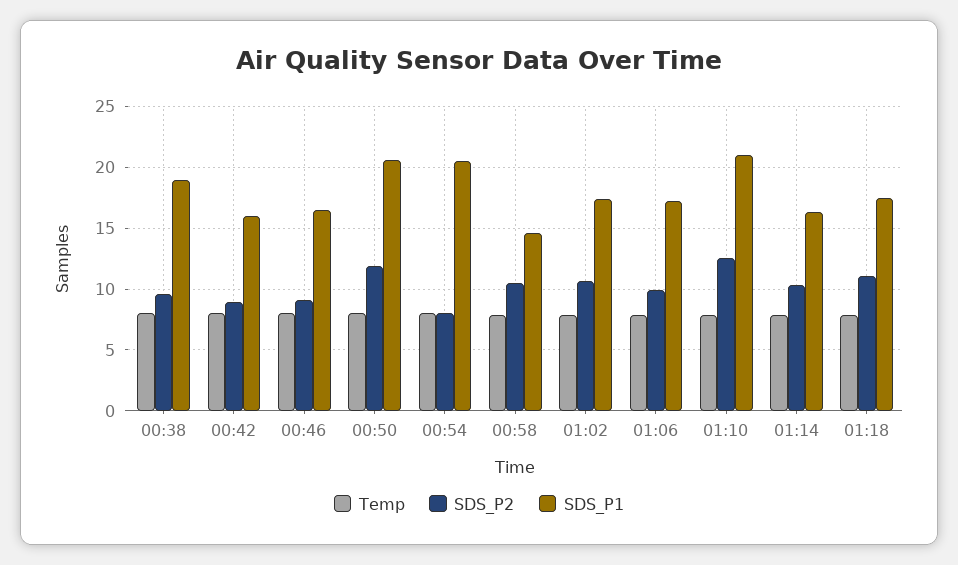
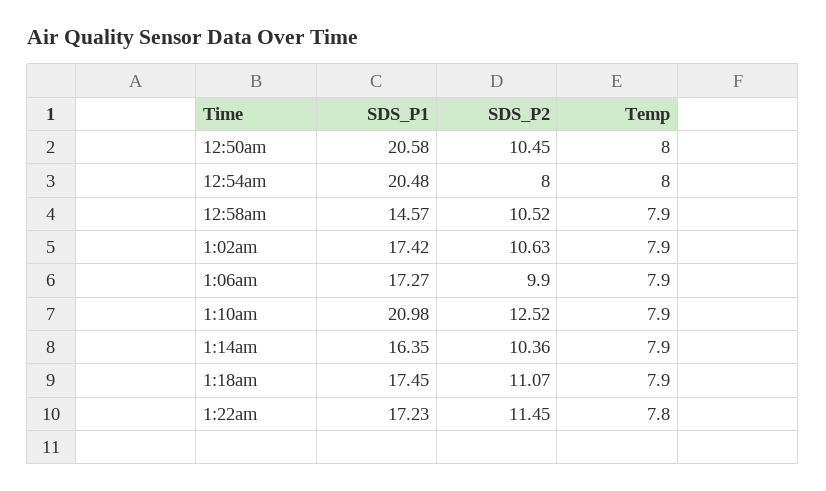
Temp, 00:38: 8 -> none
SDS_P2, 00:38: 9.5 -> none
SDS_P1, 00:38: 19 -> none
Temp, 00:42: 8 -> none
SDS_P2, 00:42: 9 -> none
SDS_P1, 00:42: 16 -> none
Temp, 00:46: 8 -> none
SDS_P2, 00:46: 9 -> none
SDS_P1, 00:46: 16.5 -> none
SDS_P2, 00:50: 12 -> 10.45
SDS_P1, 1:22am: none -> 17.23
SDS_P2, 1:22am: none -> 11.45
Temp, 1:22am: none -> 7.8

